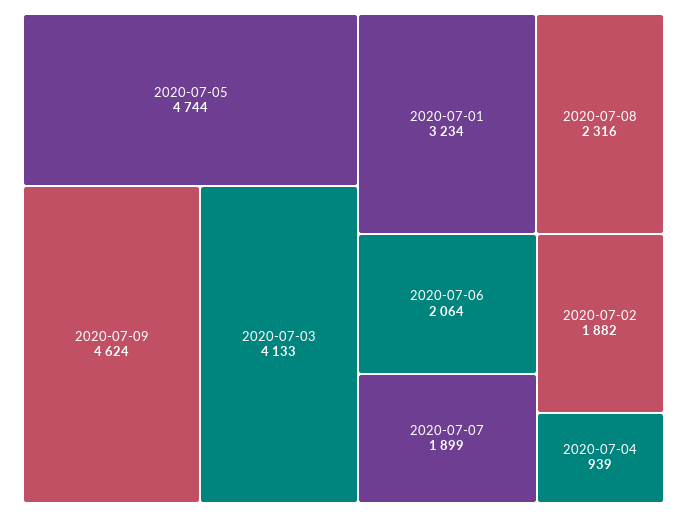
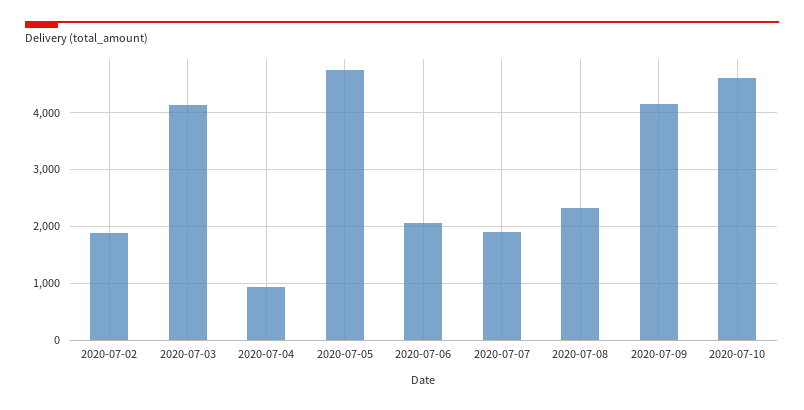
2020-07-09: 4624 -> 4200
2020-07-01: 3234 -> none
2020-07-10: none -> 4600

